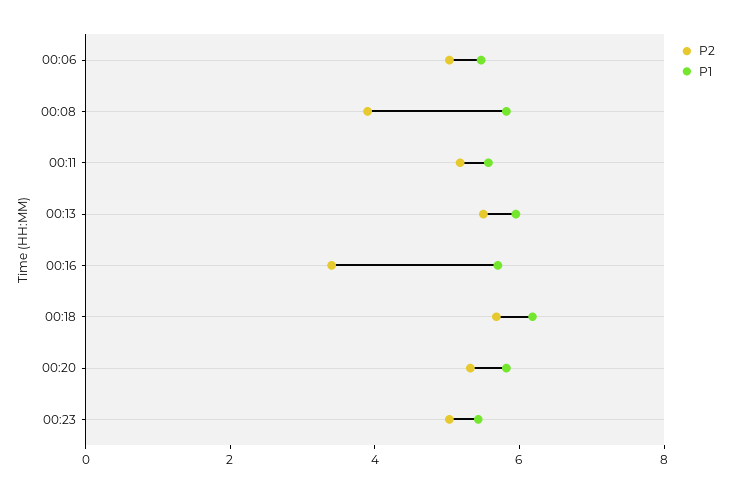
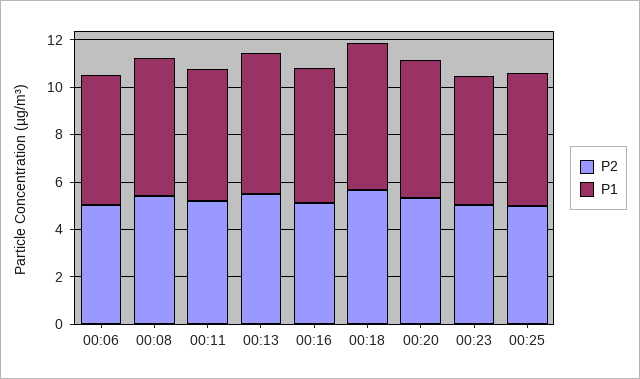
P2, 00:08: 4 -> 5.5
P2, 00:16: 3.5 -> 5
P2, 00:25: none -> 5
P1, 00:25: none -> 5.5

